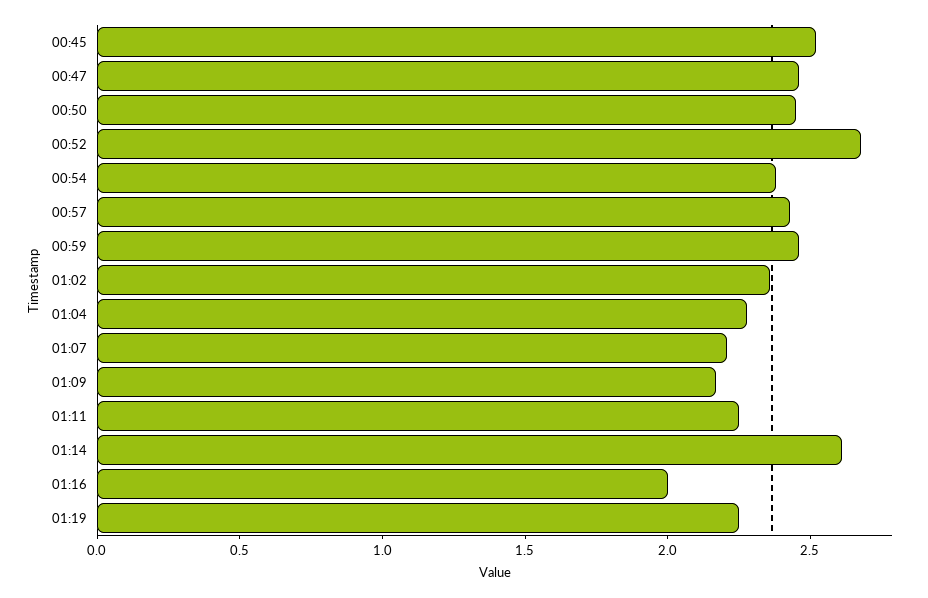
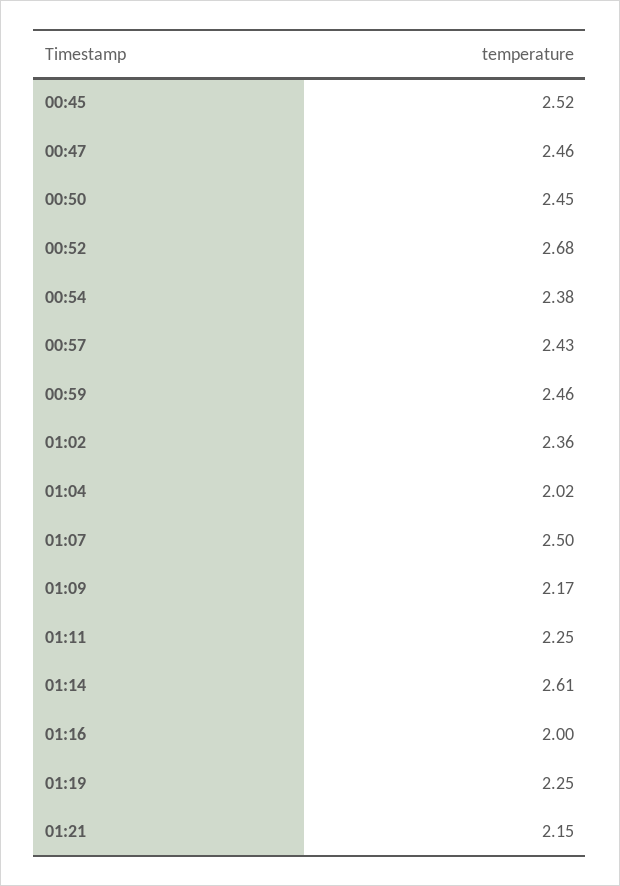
01:04: 2.3 -> 2.02
01:07: 2.2 -> 2.5
01:21: none -> 2.15

